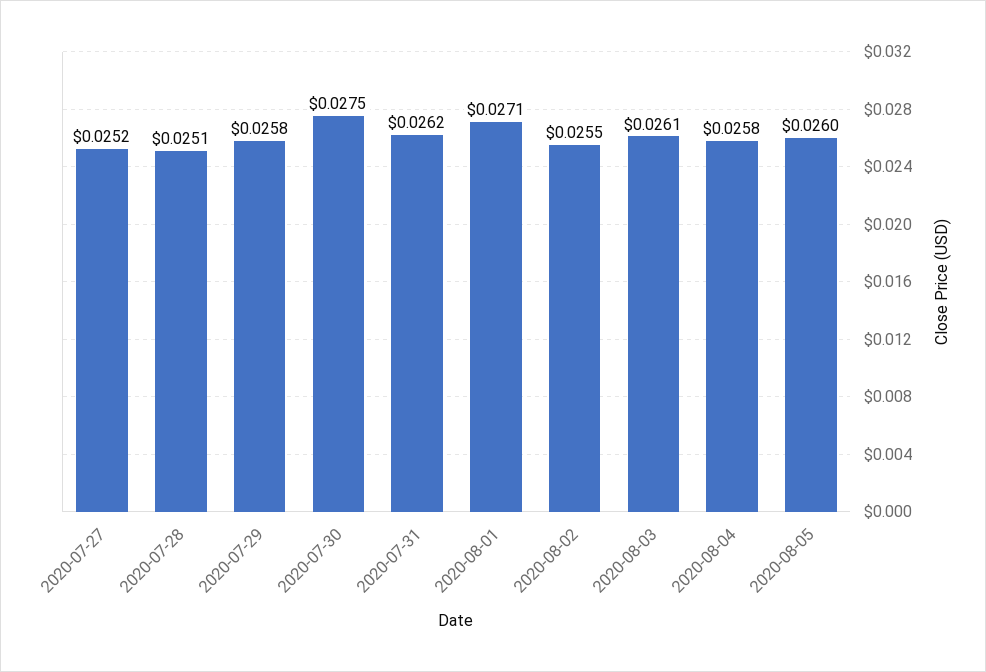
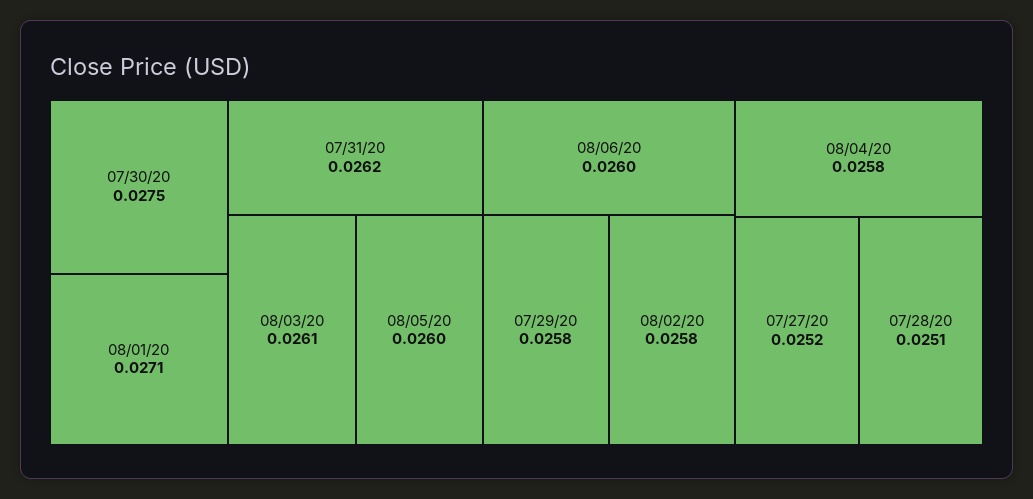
2020-08-02: 0.0255 -> 0.0258
08/06/20: none -> 0.026

